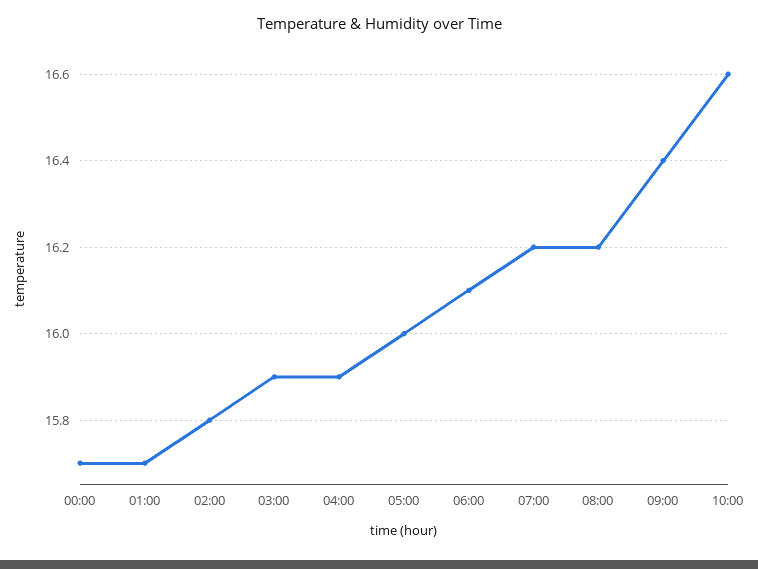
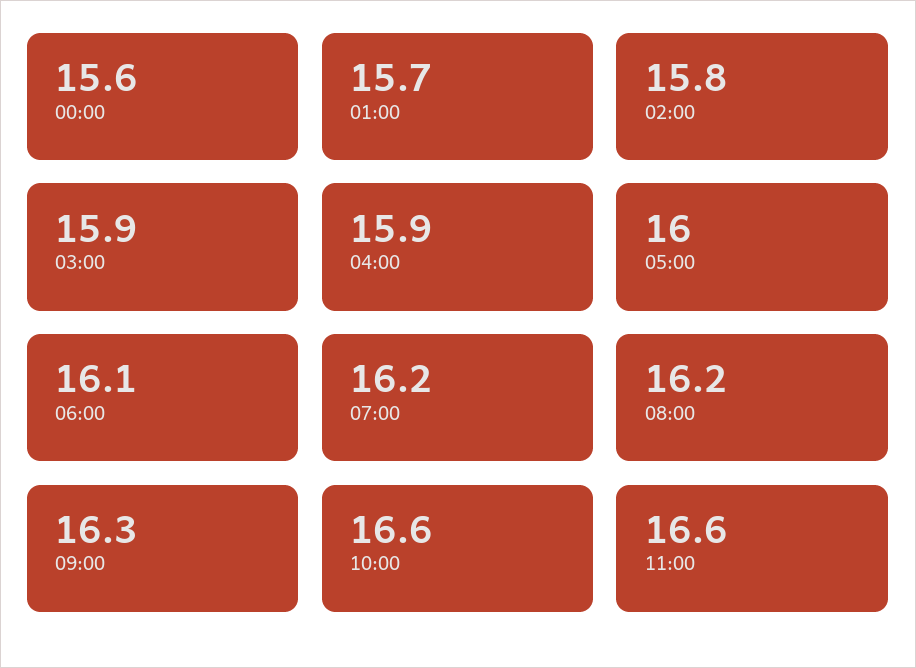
00:00: 15.7 -> 15.6
09:00: 16.4 -> 16.3
11:00: none -> 16.6

